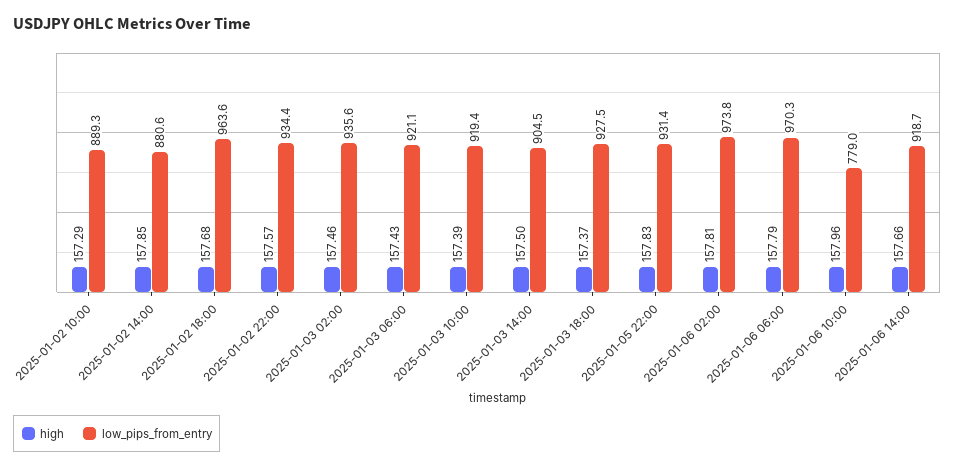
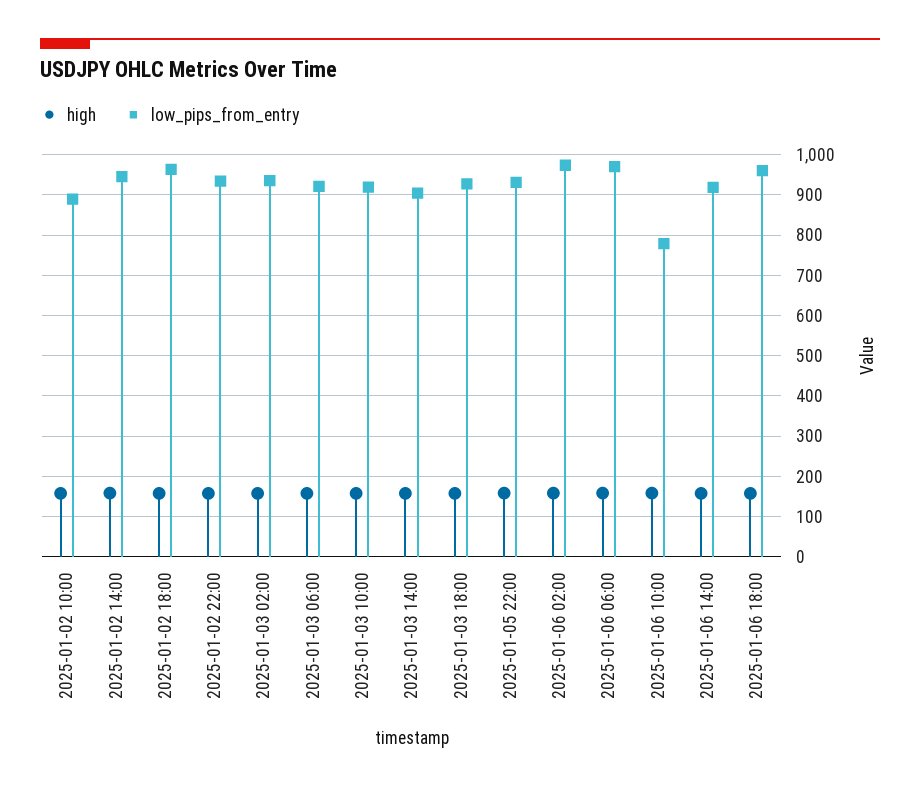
low_pips_from_entry, 2025-01-02 14:00: 880.6 -> 940
high, 2025-01-06 18:00: none -> 160
low_pips_from_entry, 2025-01-06 18:00: none -> 960

